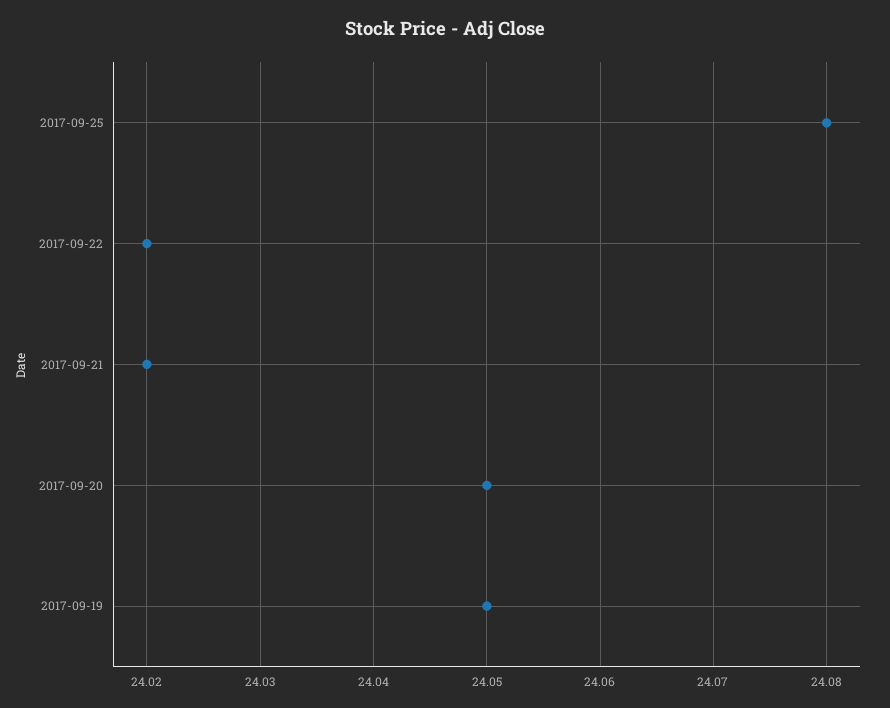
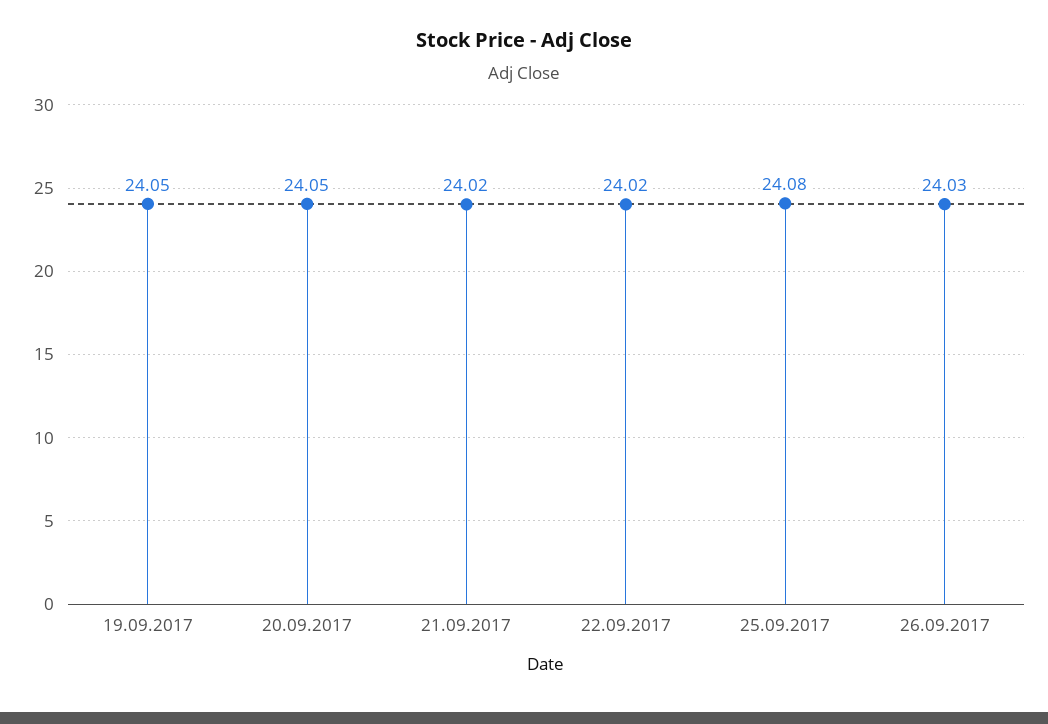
26.09.2017: none -> 24.03

